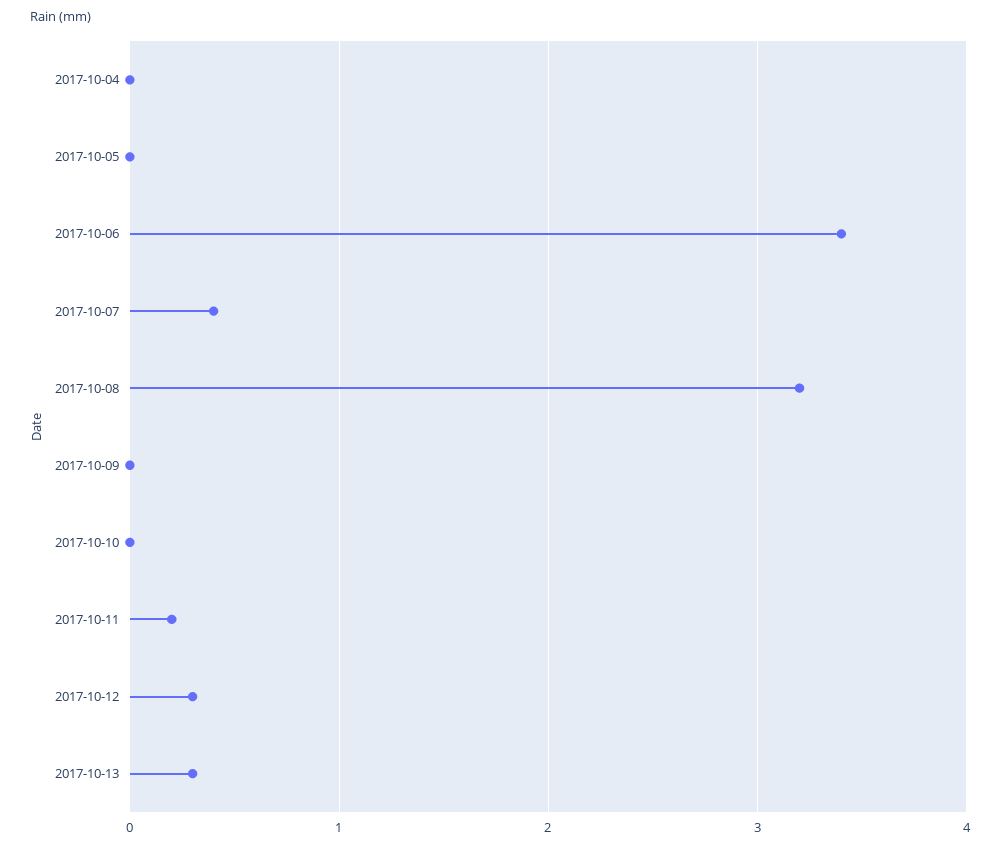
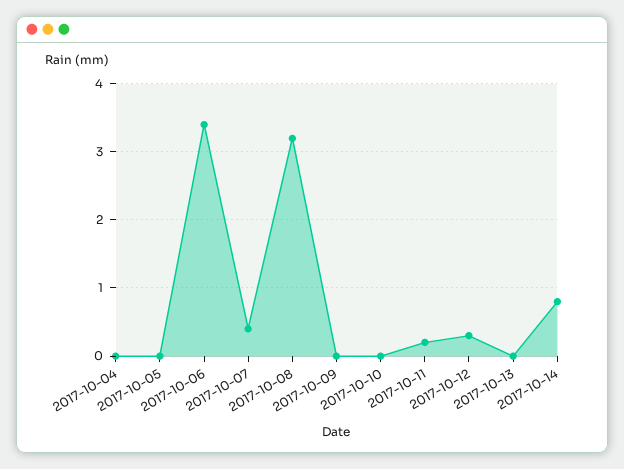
2017-10-13: 0.3 -> 0
2017-10-14: none -> 0.8

